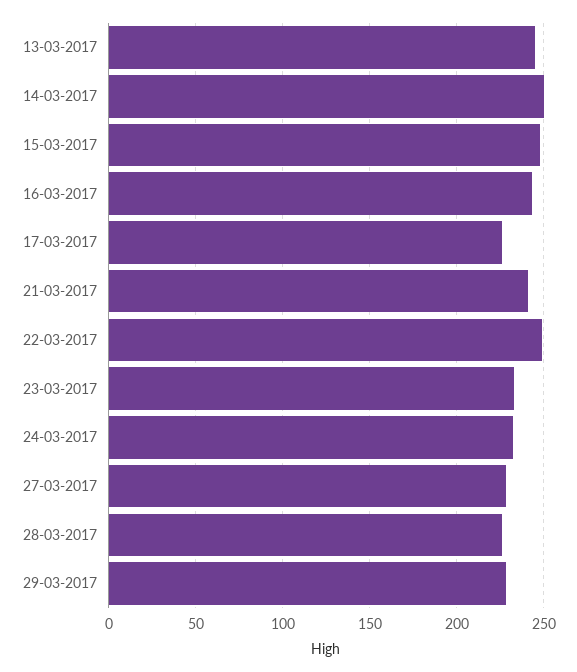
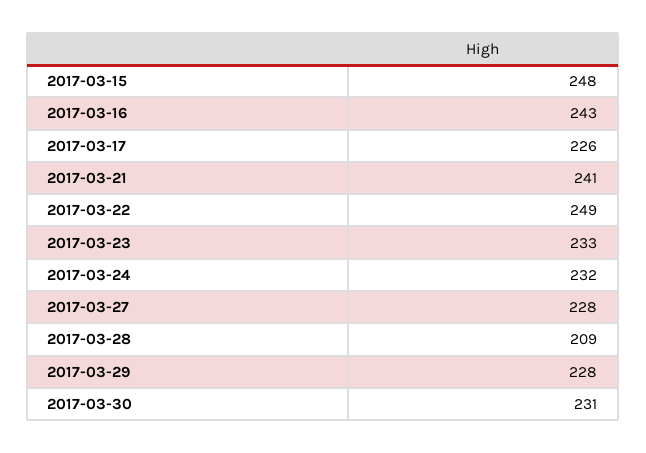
13-03-2017: 245 -> none
14-03-2017: 250 -> none
28-03-2017: 225 -> 209
2017-03-30: none -> 231

